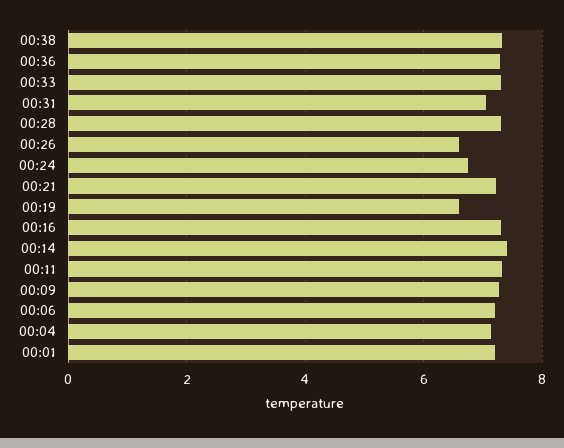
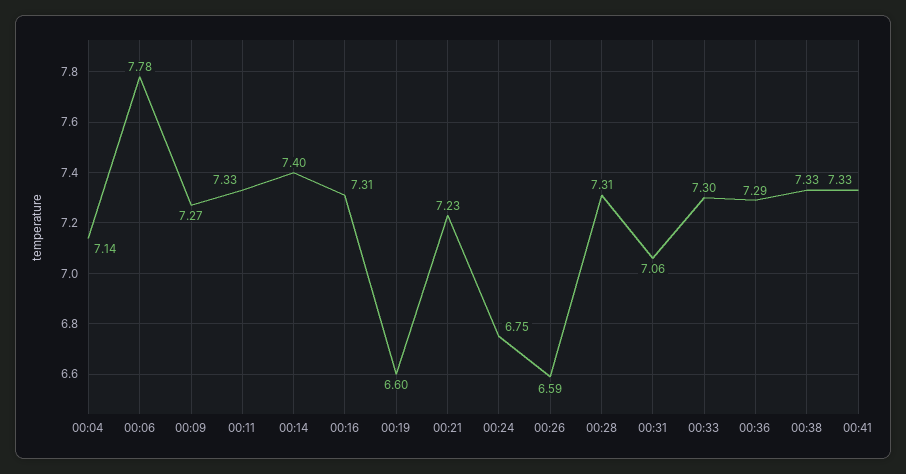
00:06: 7.2 -> 7.78
00:01: 7.2 -> none
00:41: none -> 7.33

